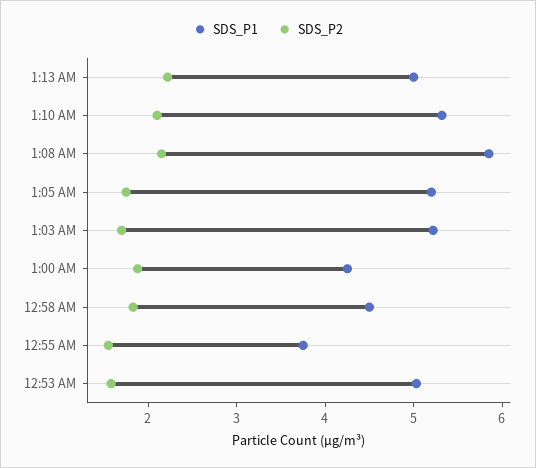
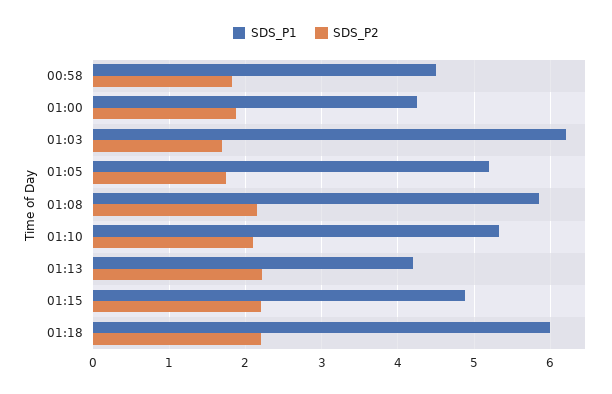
SDS_P1, 1:13 AM: 5 -> 4.2
SDS_P1, 1:03 AM: 5.2 -> 6.2
SDS_P1, 12:55 AM: 3.8 -> none
SDS_P2, 12:55 AM: 1.6 -> none
SDS_P1, 12:53 AM: 5 -> none
SDS_P2, 12:53 AM: 1.6 -> none
SDS_P1, 01:15: none -> 4.9
SDS_P2, 01:15: none -> 2.2
SDS_P1, 01:18: none -> 6
SDS_P2, 01:18: none -> 2.2

